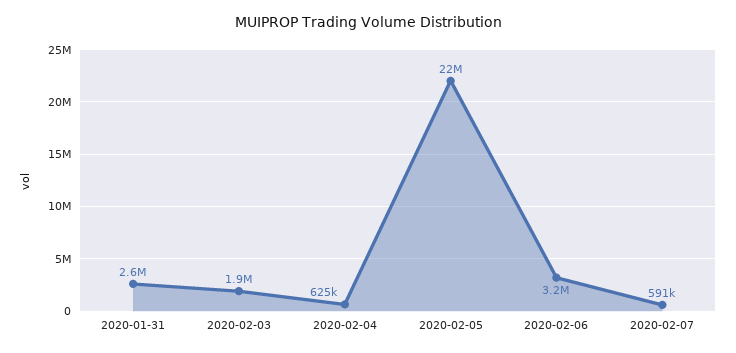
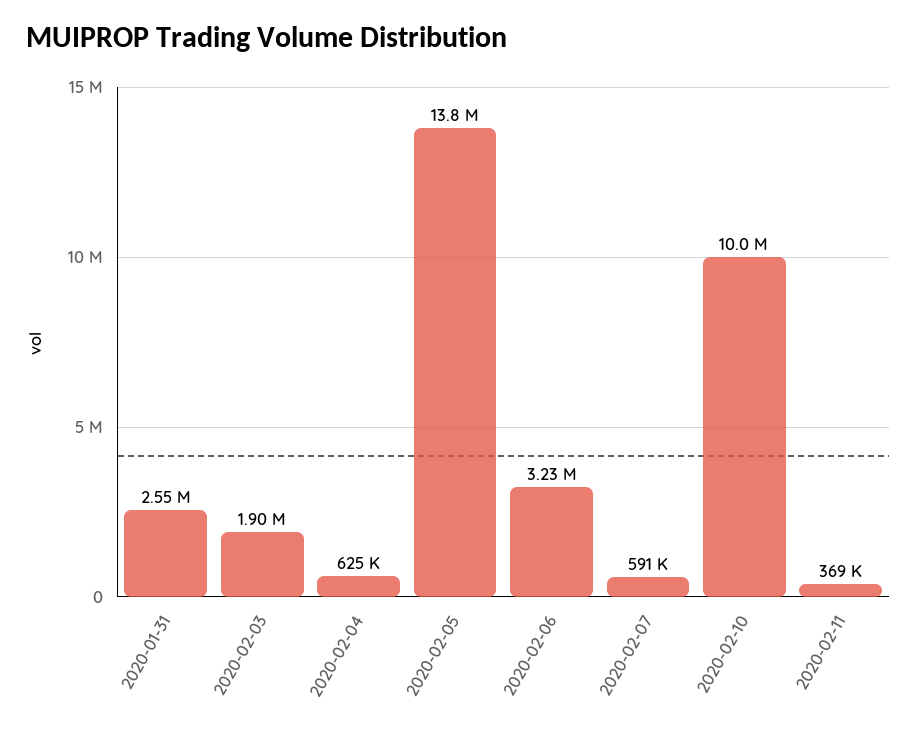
2020-02-05: 22000000 -> 13800000
2020-02-10: none -> 10000000
2020-02-11: none -> 369000

